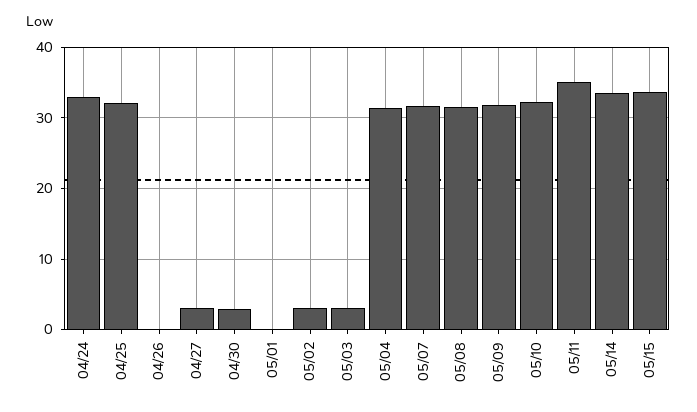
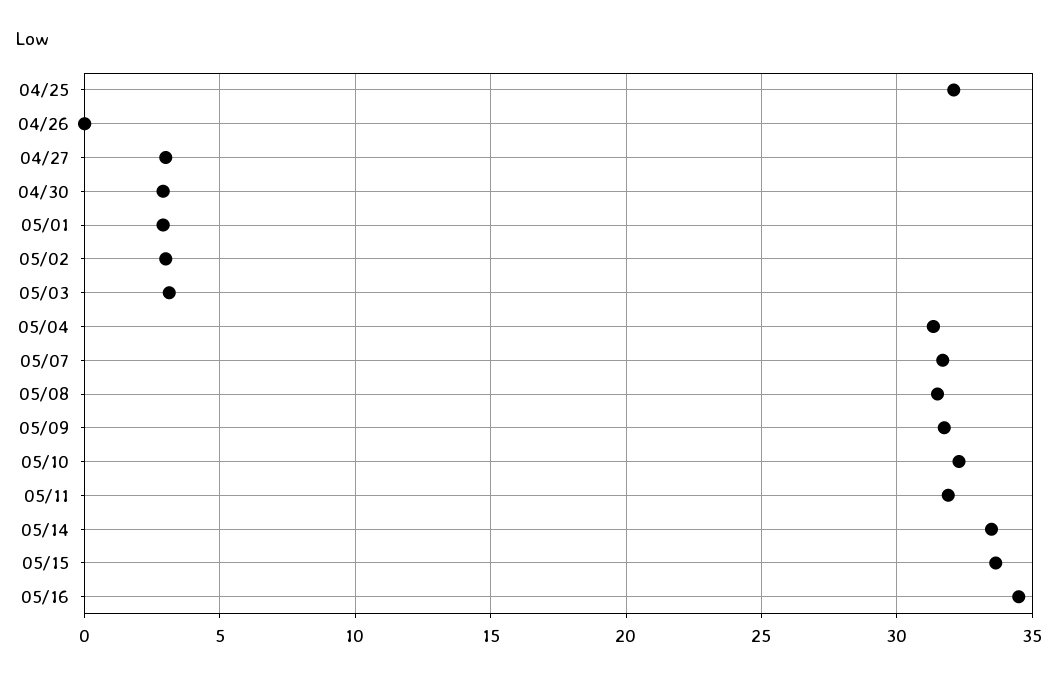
04/24: 33 -> none
05/01: 0 -> 3
05/11: 35 -> 32
05/16: none -> 34.5

